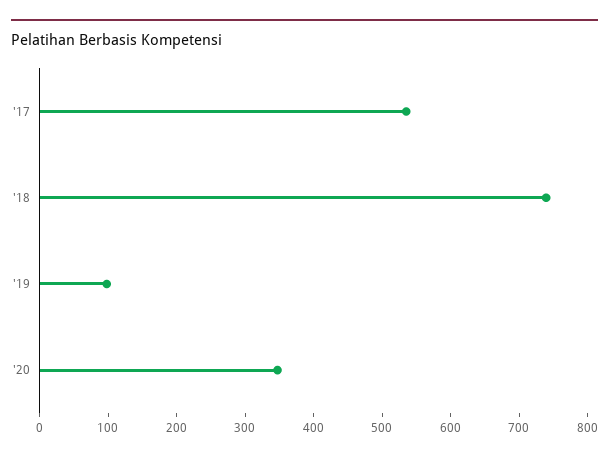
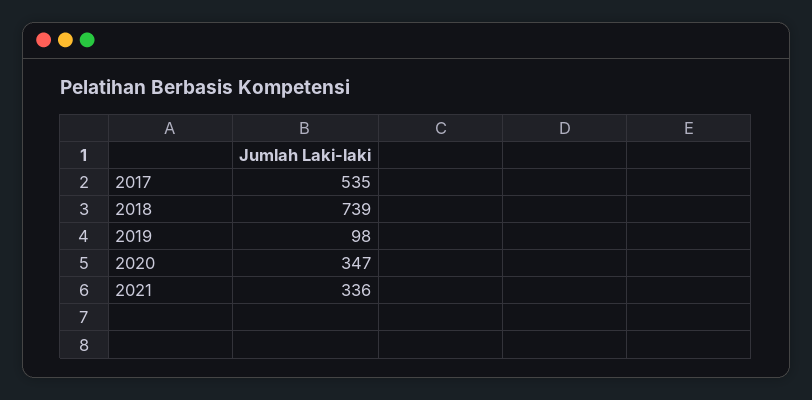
2021: none -> 336

